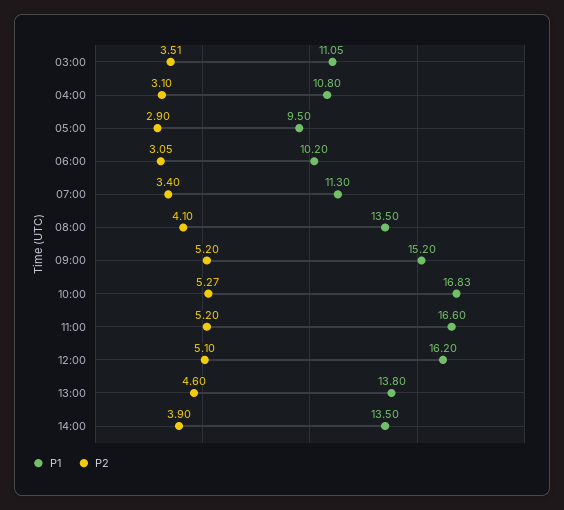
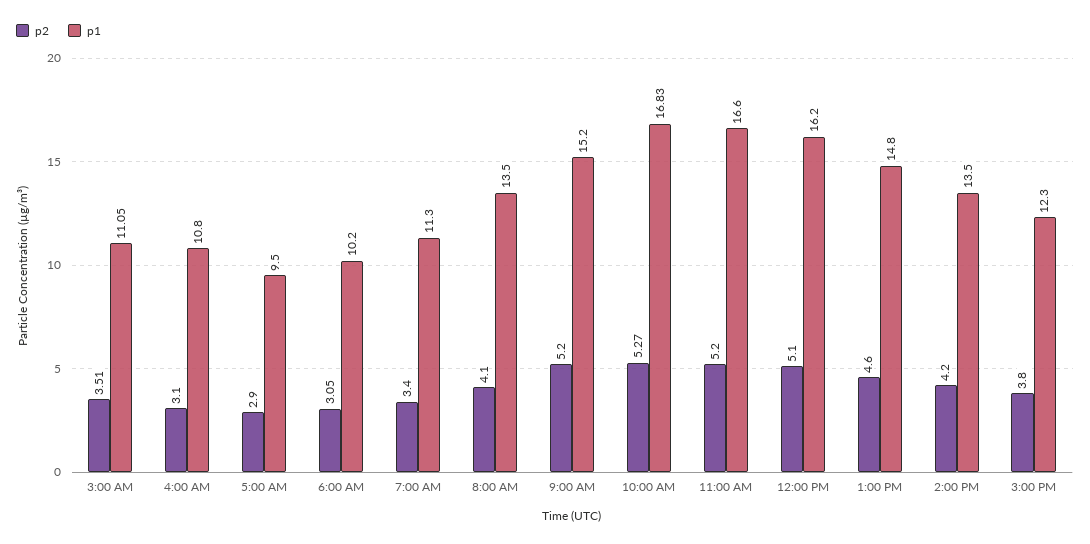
P1, 13:00: 13.8 -> 14.8
P2, 14:00: 3.9 -> 4.2
P2, 3:00 PM: none -> 3.8
P1, 3:00 PM: none -> 12.3

